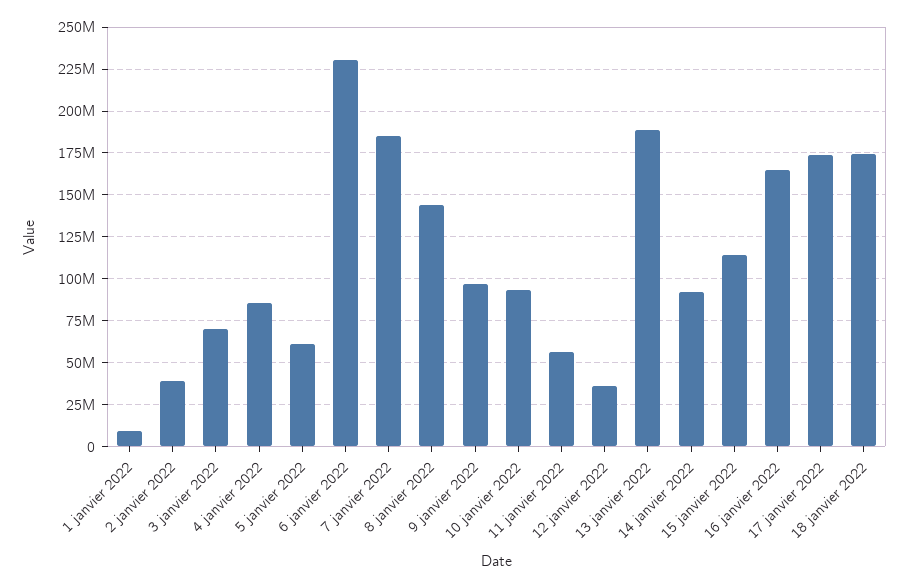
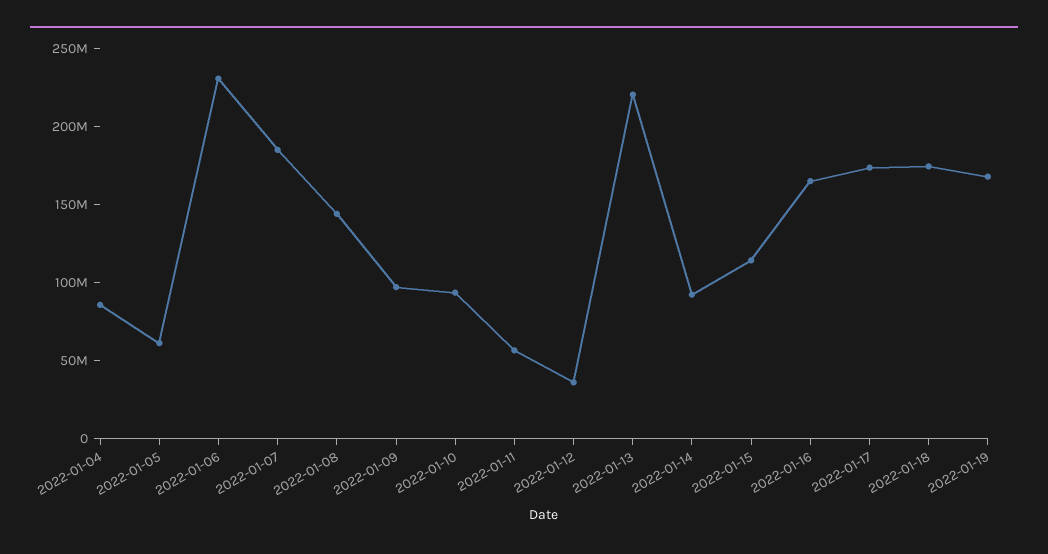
1 janvier 2022: 10000000 -> none
2 janvier 2022: 40000000 -> none
3 janvier 2022: 70000000 -> none
13 janvier 2022: 190000000 -> 220000000
2022-01-19: none -> 170000000

